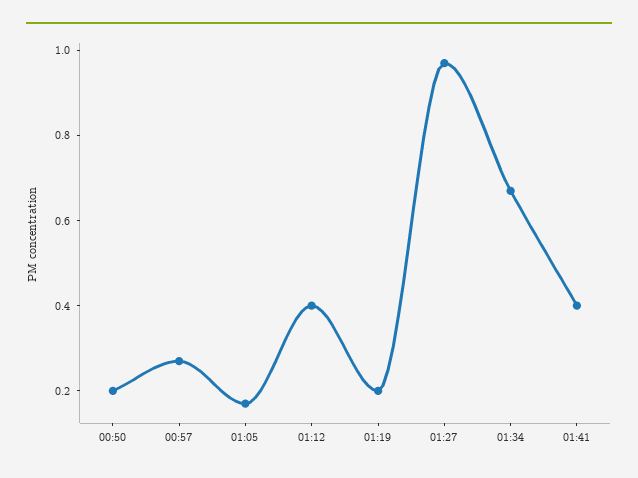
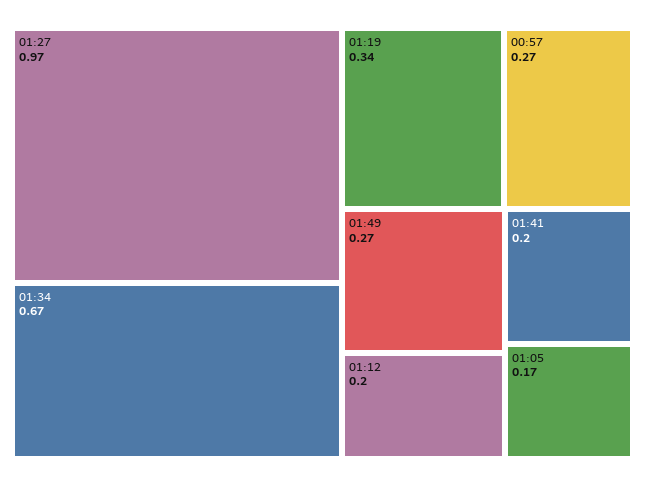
00:50: 0.2 -> none
01:12: 0.4 -> 0.2
01:19: 0.2 -> 0.34
01:41: 0.4 -> 0.2
01:49: none -> 0.27

